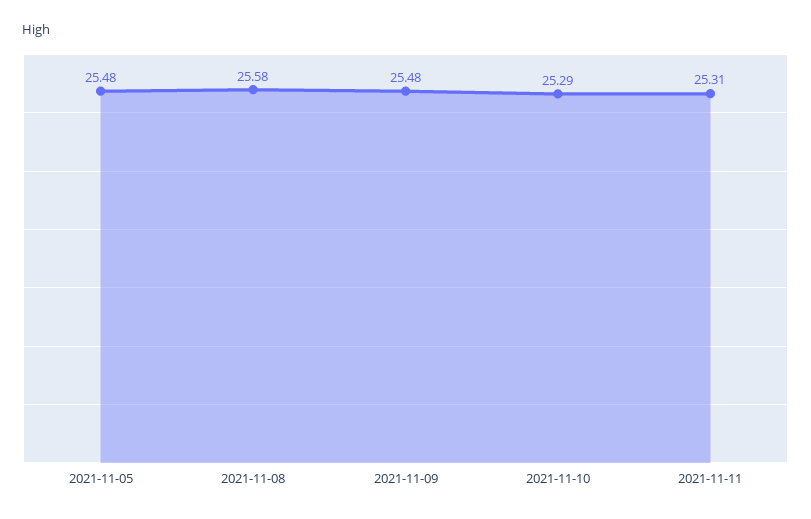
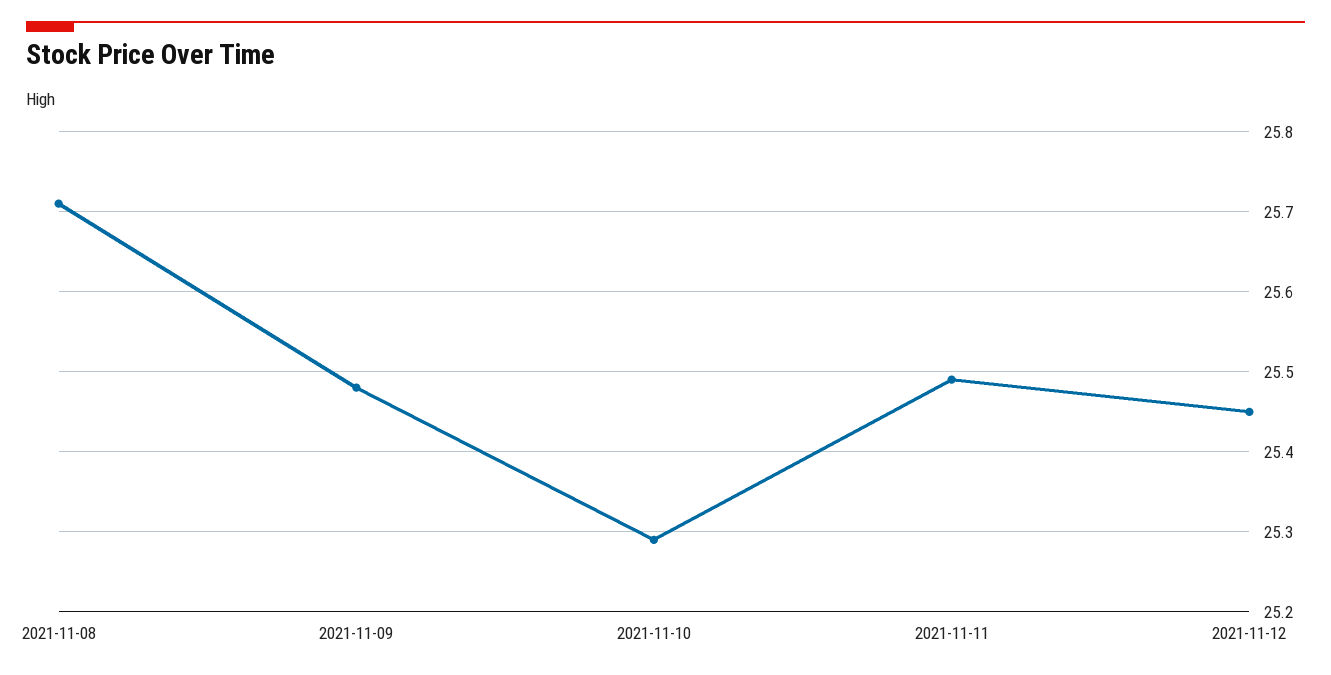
2021-11-05: 25.48 -> none
2021-11-08: 25.58 -> 25.71
2021-11-11: 25.31 -> 25.49
2021-11-12: none -> 25.45

